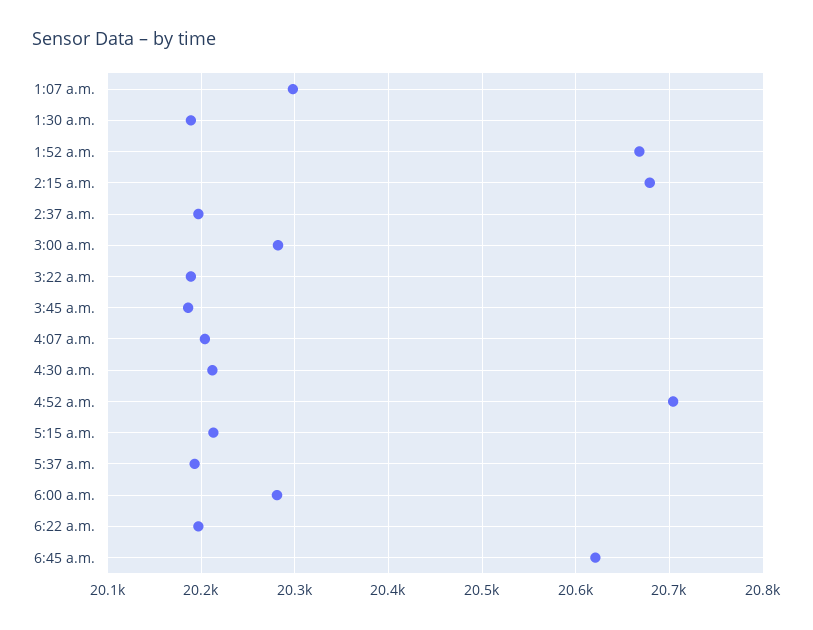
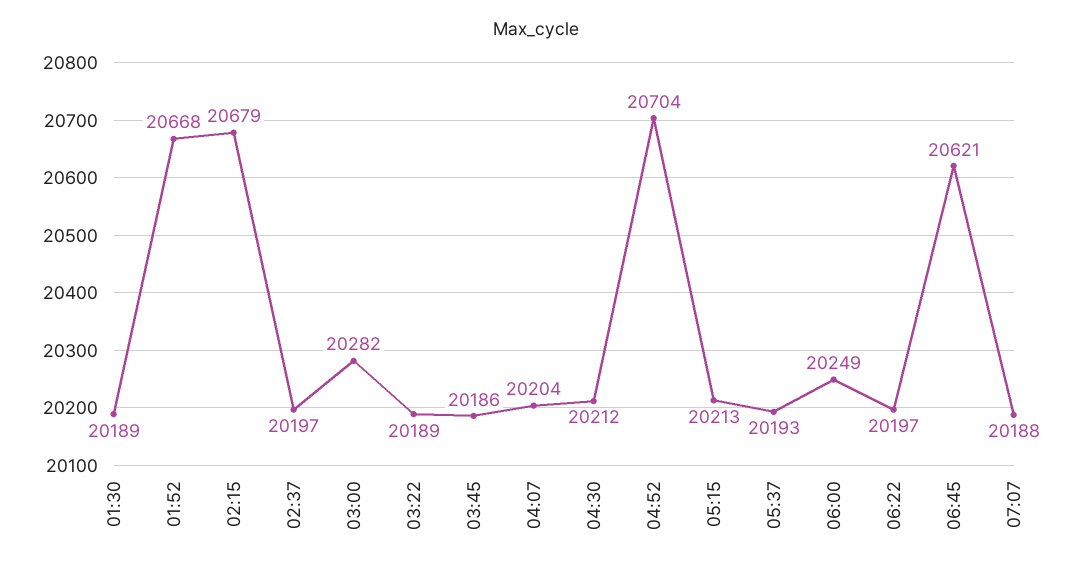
1:07 a.m.: 20300 -> none
6:00 a.m.: 20280 -> 20249
07:07: none -> 20188

